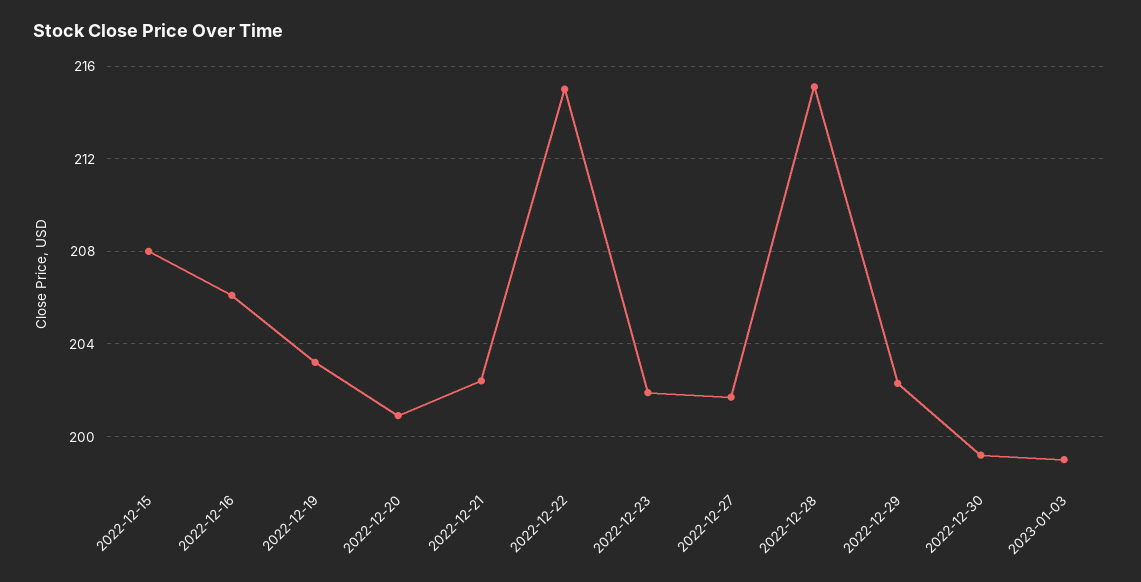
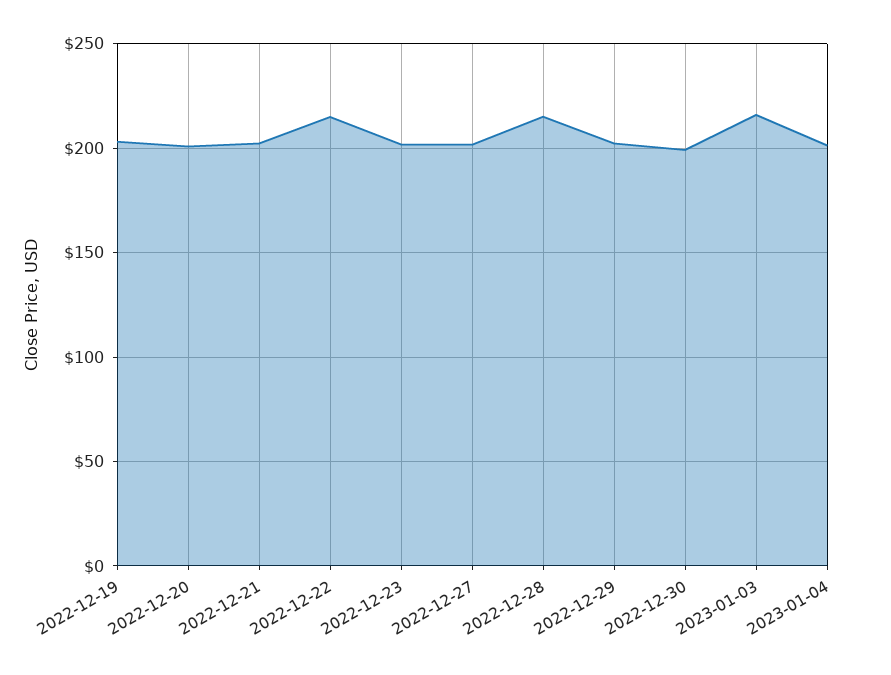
2022-12-15: 208 -> none
2022-12-16: 206 -> none
2023-01-03: 199 -> 215
2023-01-04: none -> 200

